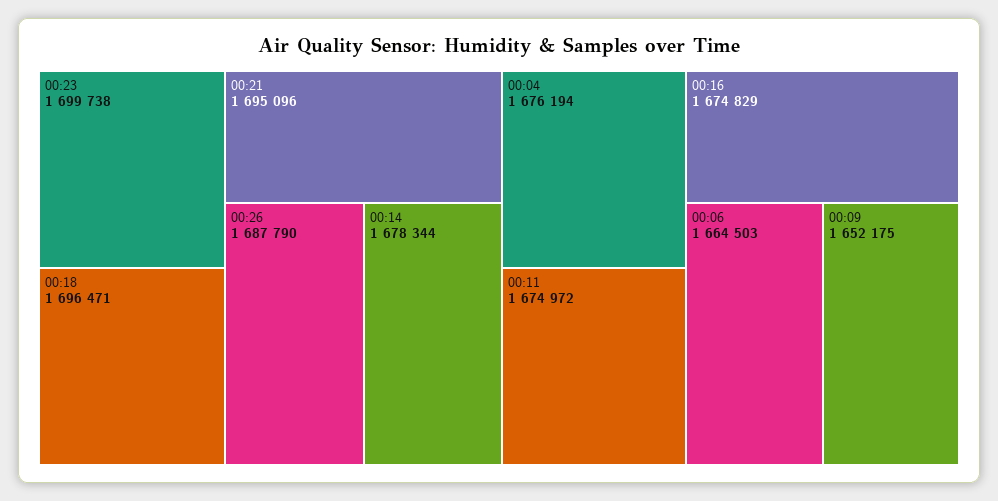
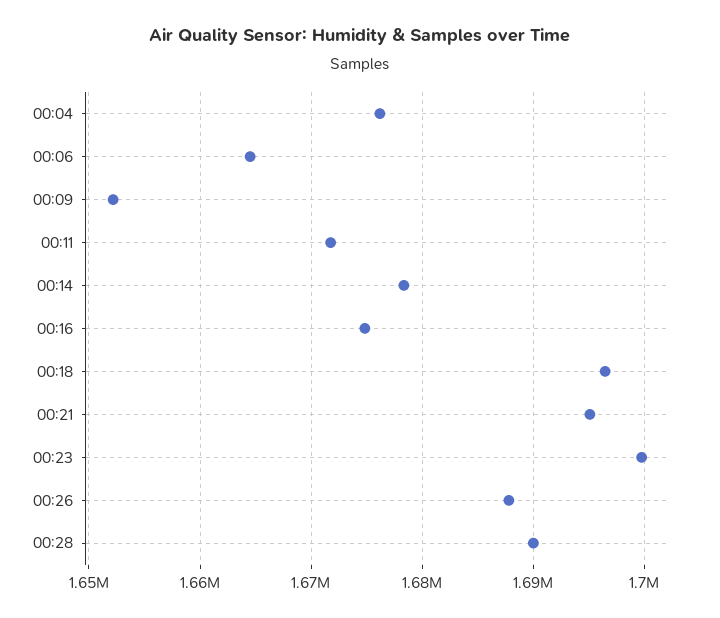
00:11: 1674972 -> 1672000
00:28: none -> 1690000

